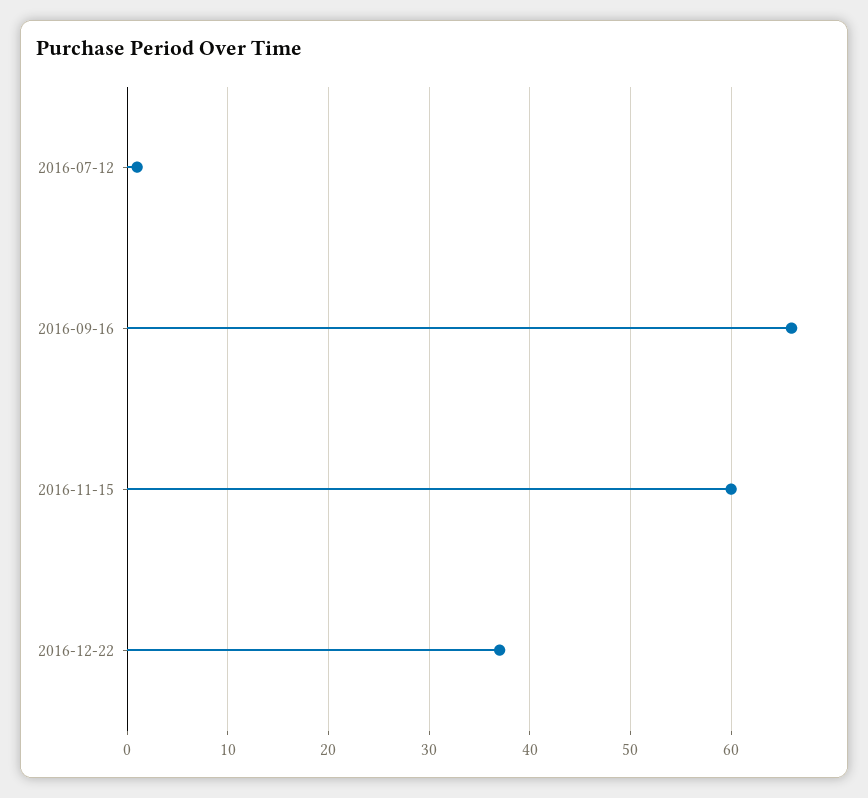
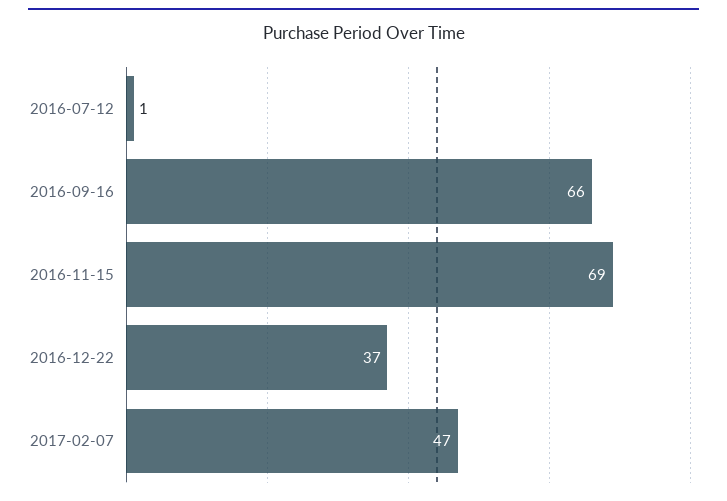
2016-11-15: 60 -> 69
2017-02-07: none -> 47

